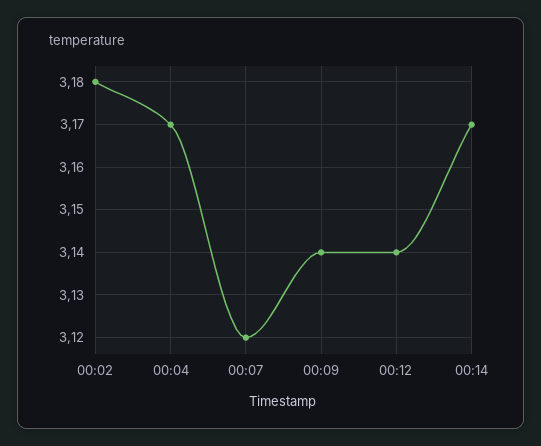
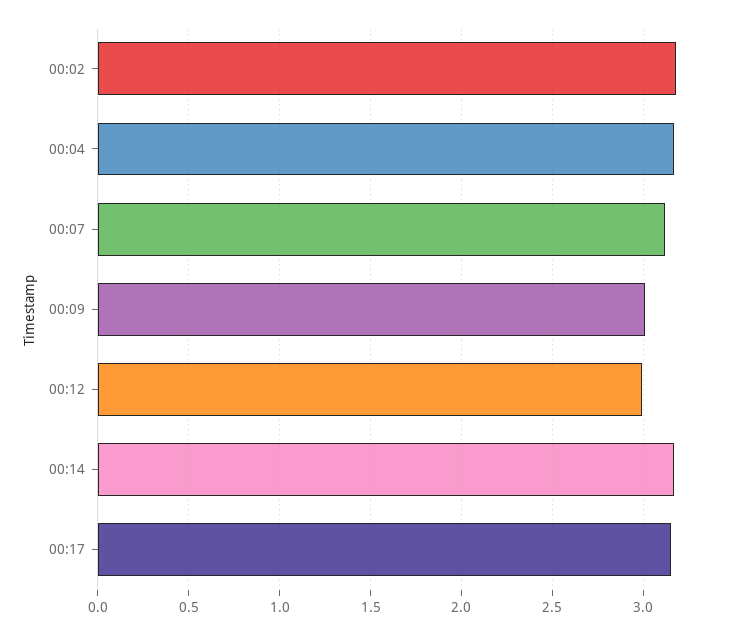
00:09: 3.14 -> 3
00:12: 3.14 -> 3
00:17: none -> 3.15

